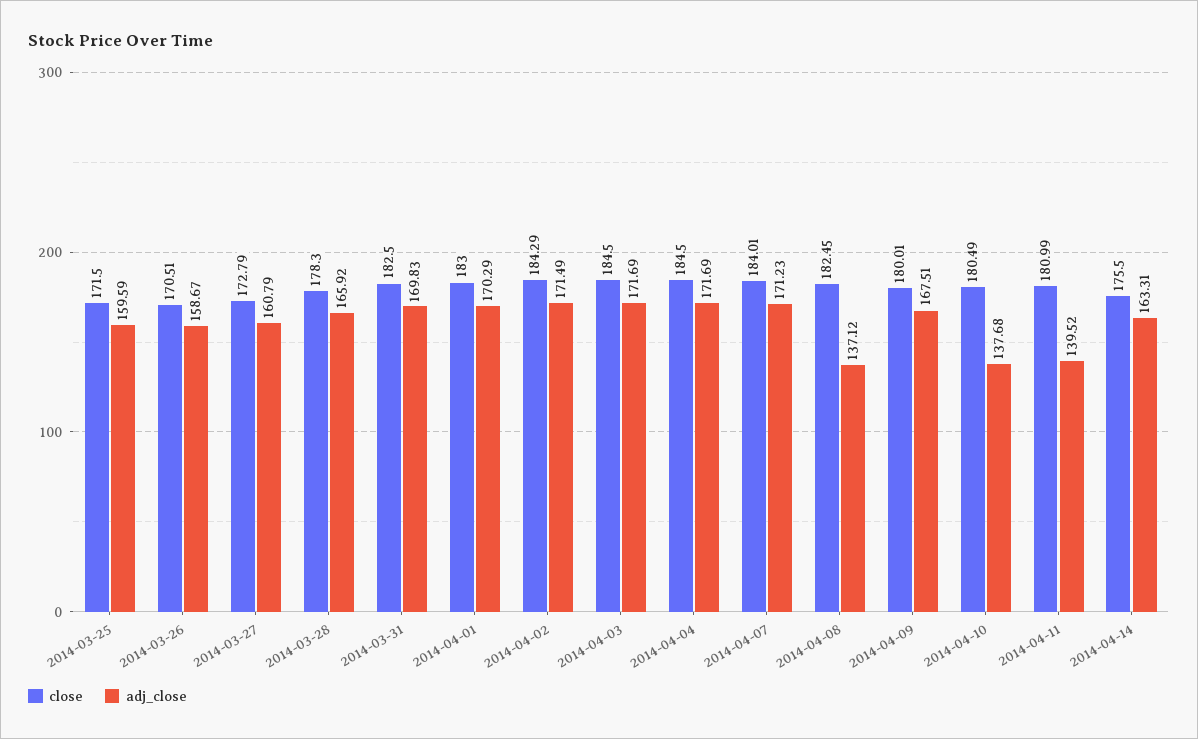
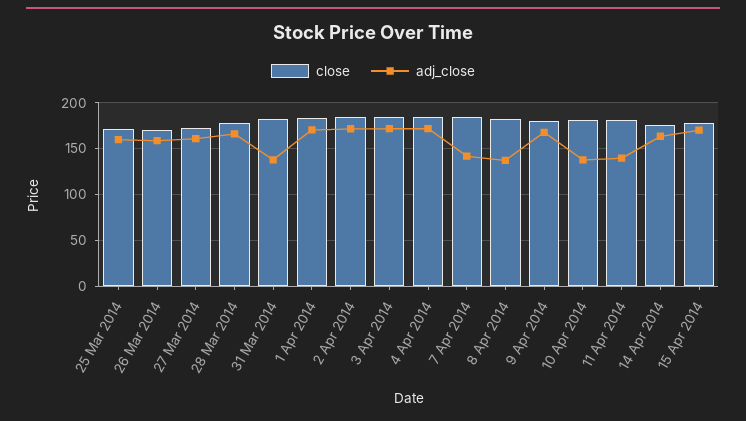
adj_close, 2014-03-31: 169.83 -> 140
adj_close, 2014-04-07: 171.23 -> 140
close, 15 Apr 2014: none -> 180
adj_close, 15 Apr 2014: none -> 170

